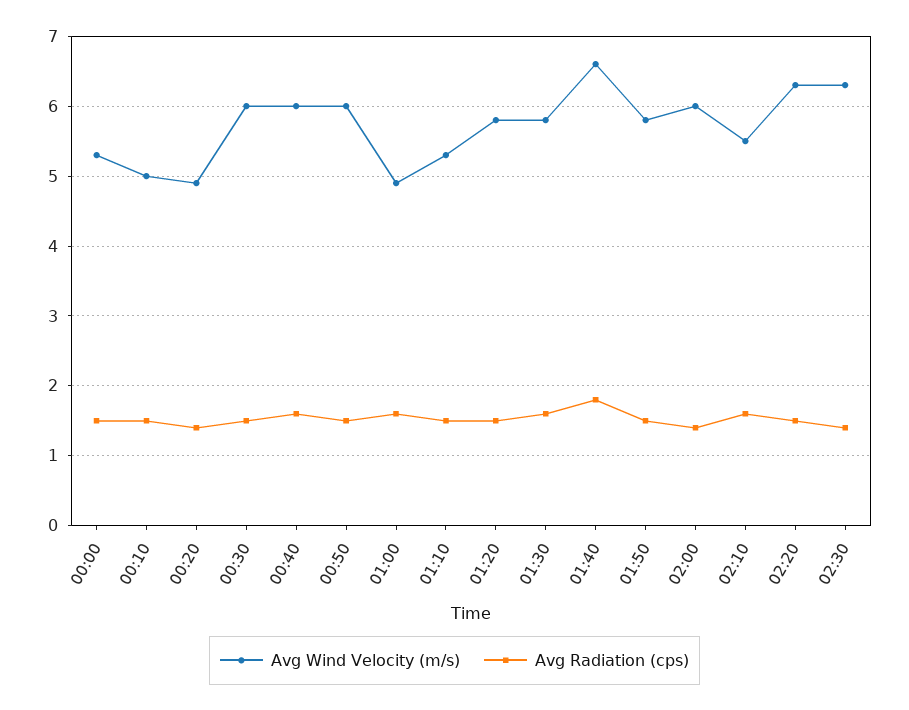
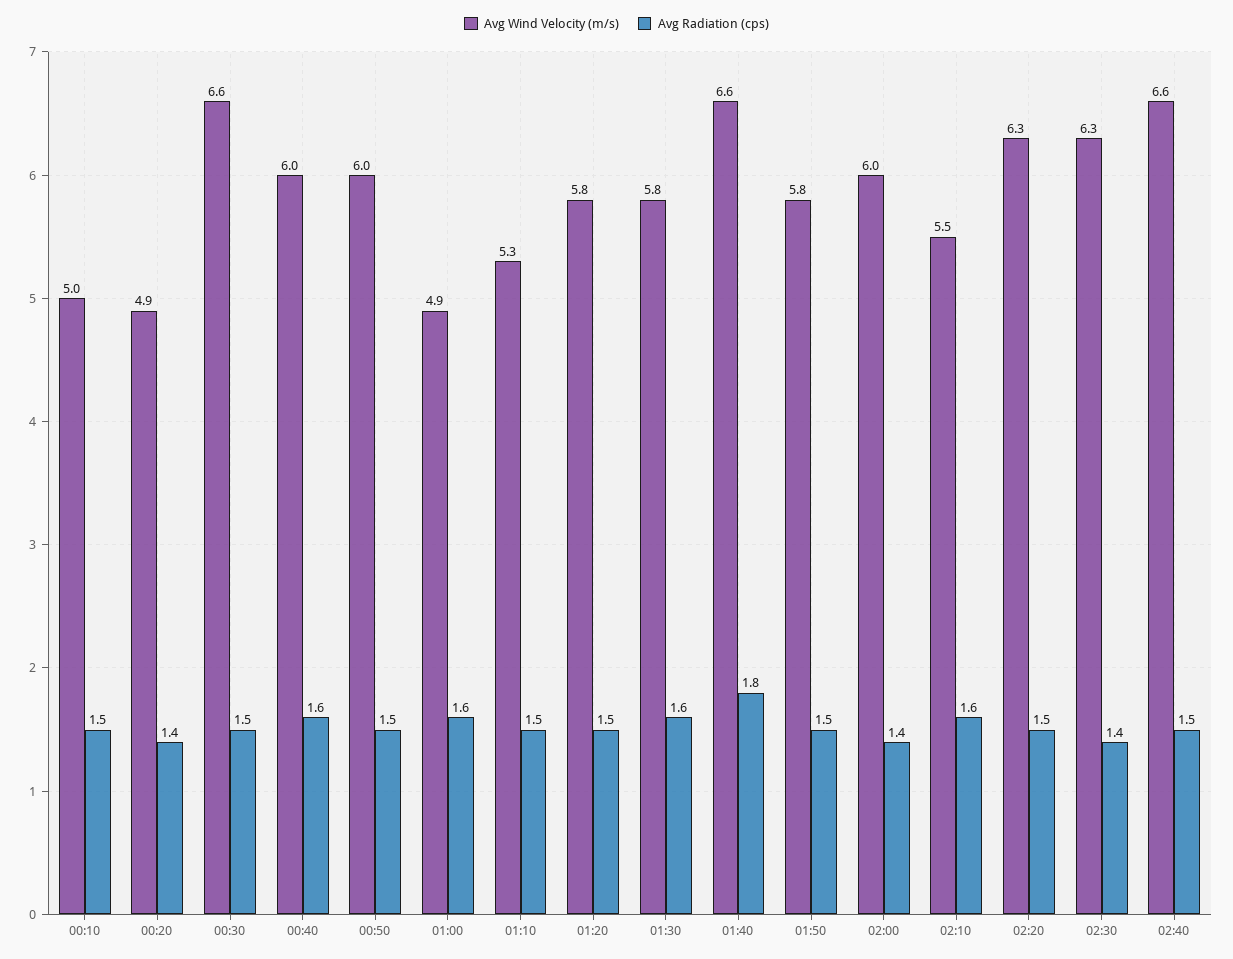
Avg Wind Velocity (m/s), 00:00: 5.3 -> none
Avg Radiation (cps), 00:00: 1.5 -> none
Avg Wind Velocity (m/s), 00:30: 6 -> 6.6
Avg Wind Velocity (m/s), 02:40: none -> 6.6
Avg Radiation (cps), 02:40: none -> 1.5

